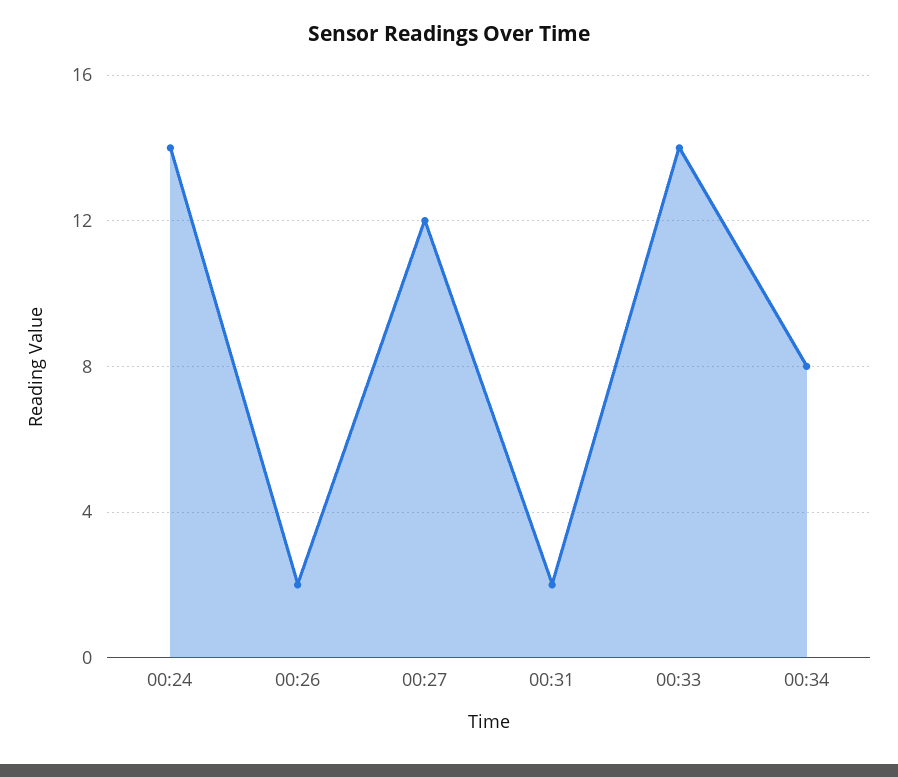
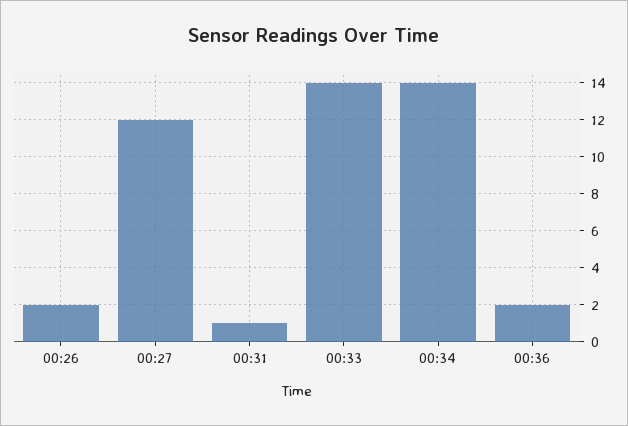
00:24: 14 -> none
00:31: 2 -> 1
00:34: 8 -> 14
00:36: none -> 2

